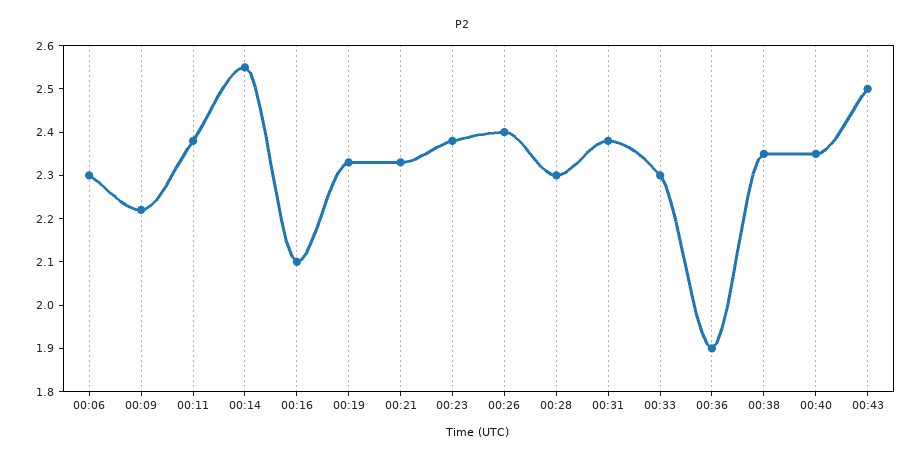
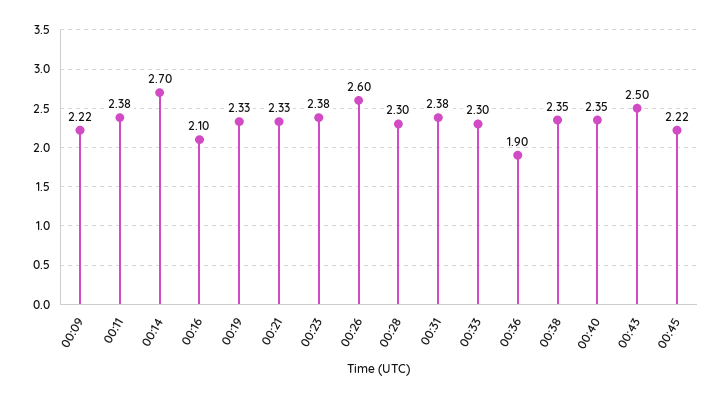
00:06: 2.3 -> none
00:14: 2.55 -> 2.7
00:26: 2.4 -> 2.6
00:45: none -> 2.22

